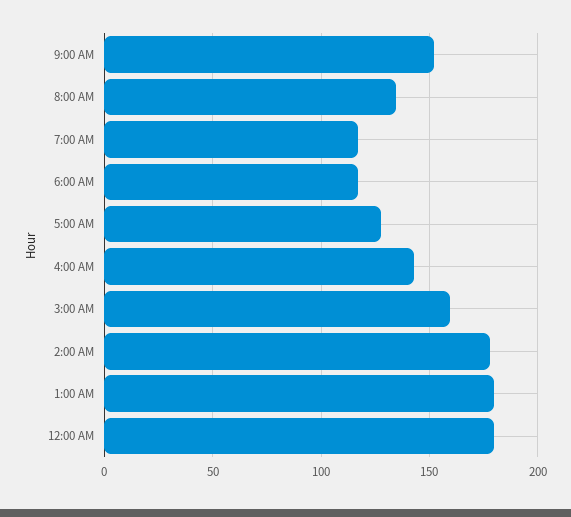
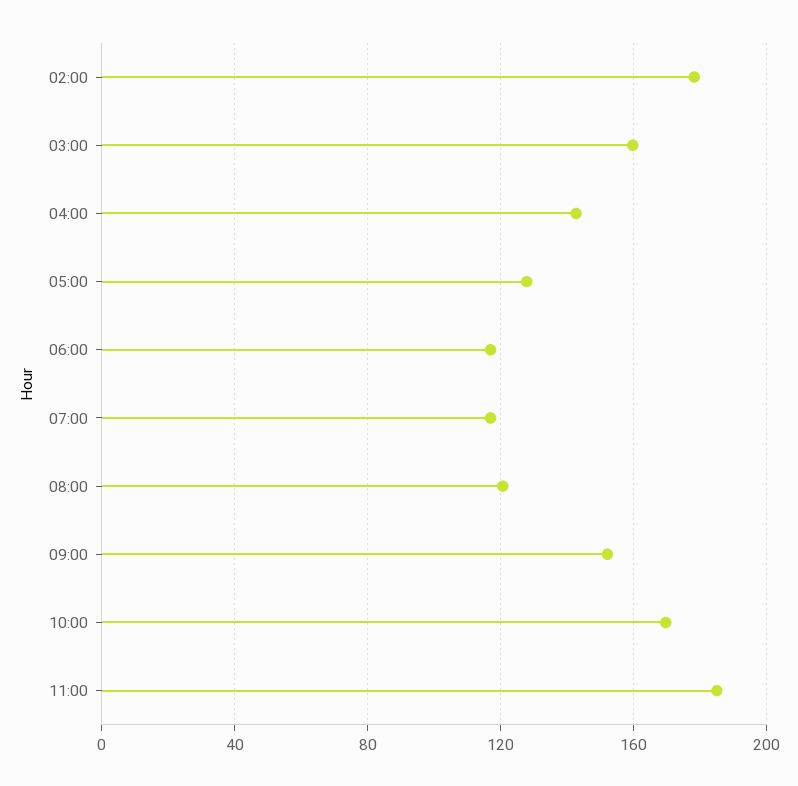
8:00 AM: 135 -> 120
1:00 AM: 180 -> none
12:00 AM: 180 -> none
10:00: none -> 170
11:00: none -> 185

